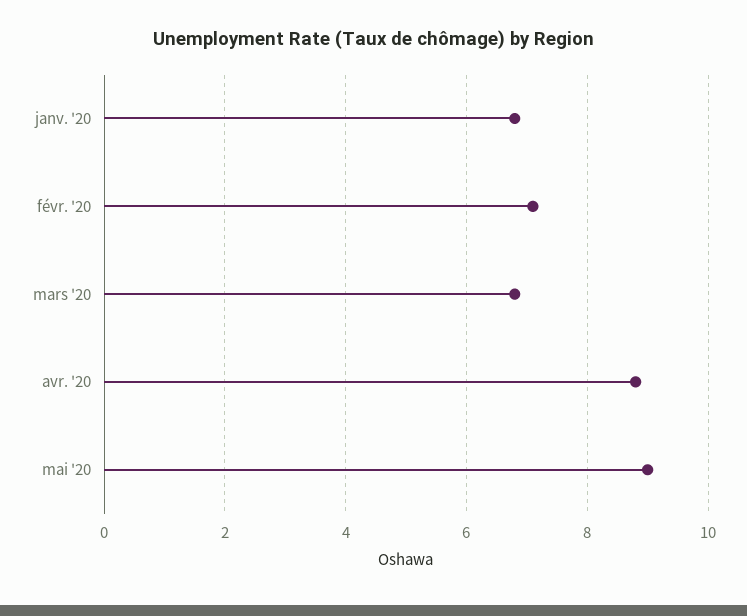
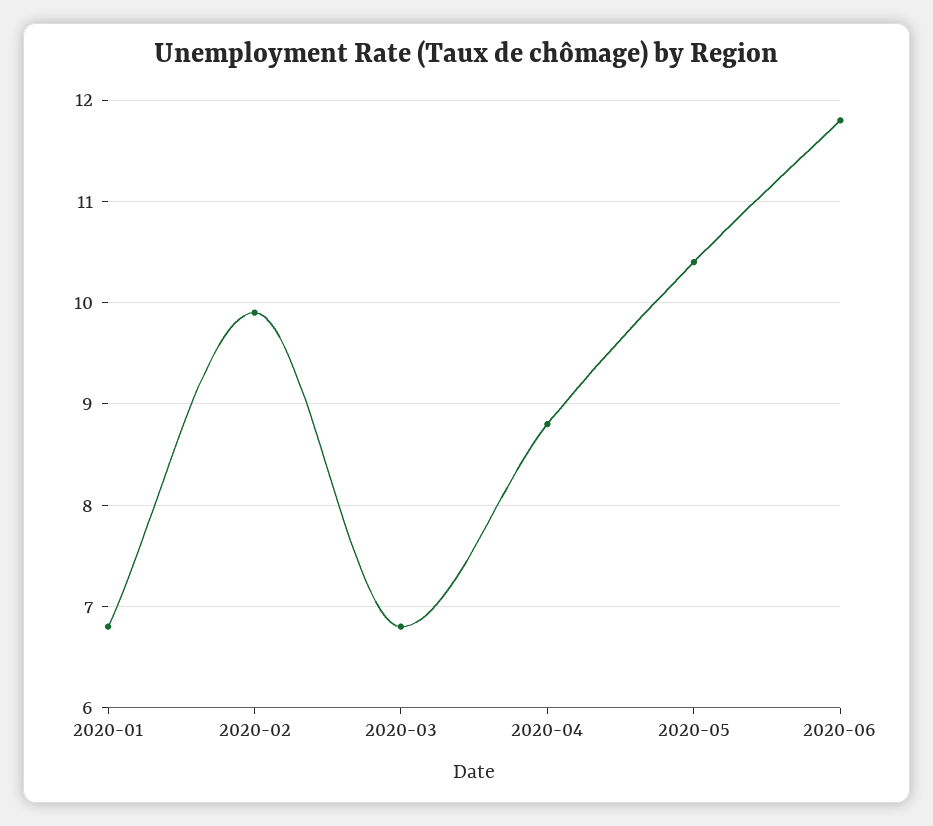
févr. '20: 7 -> 9.9
mai '20: 9 -> 10.4
2020-06: none -> 11.8

